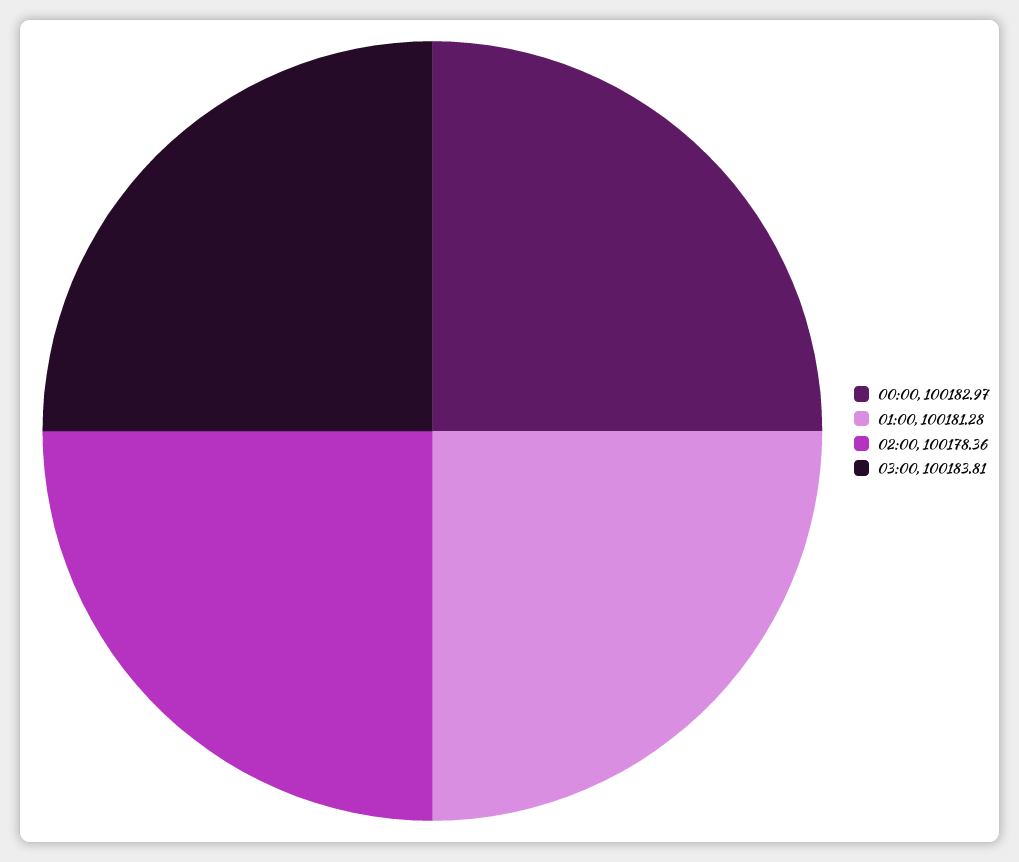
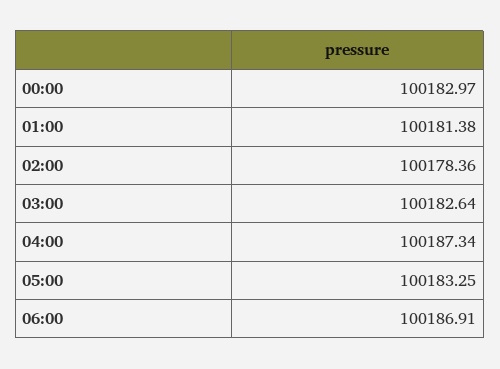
01:00: 100181.28 -> 100181.38
03:00: 100183.81 -> 100182.64
04:00: none -> 100187.34
05:00: none -> 100183.25
06:00: none -> 100186.91

